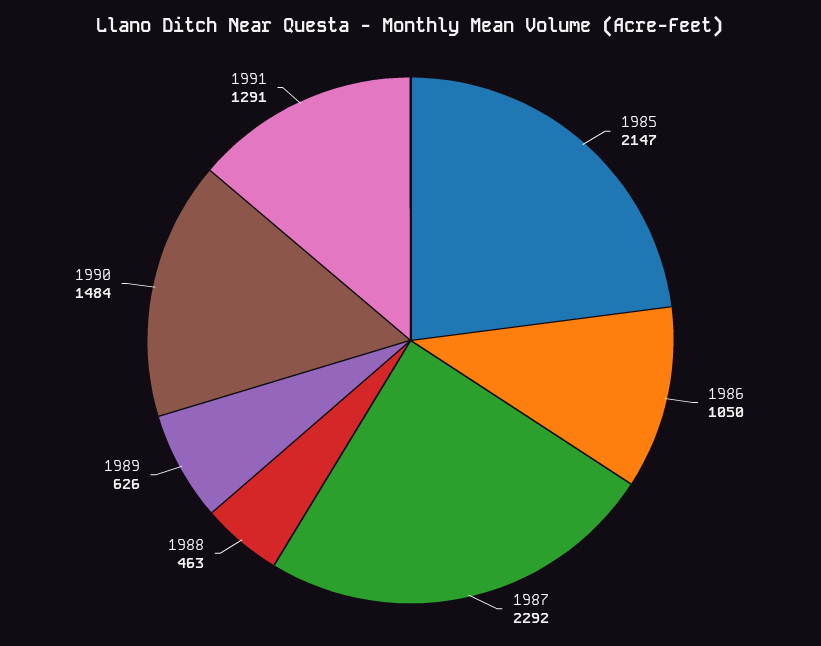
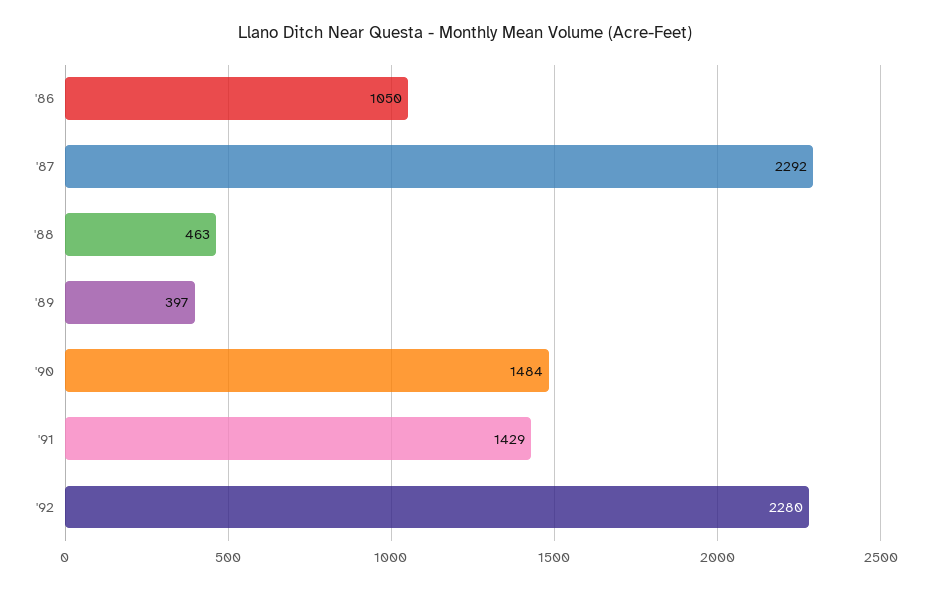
1985: 2147 -> none
1989: 626 -> 397
1991: 1291 -> 1429
'92: none -> 2280

